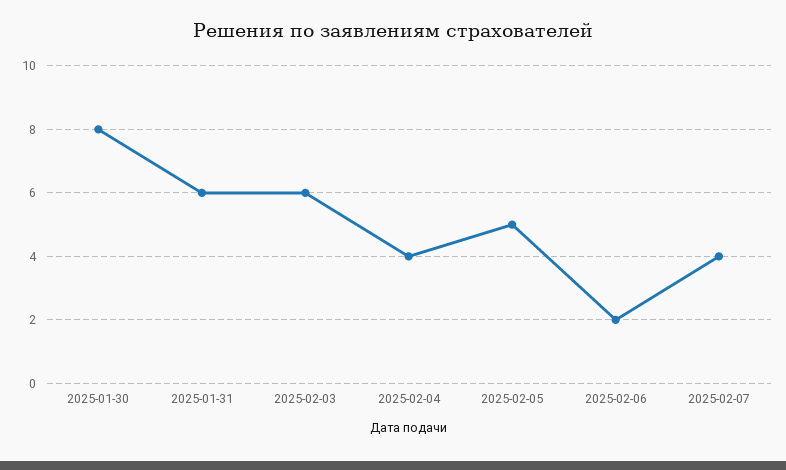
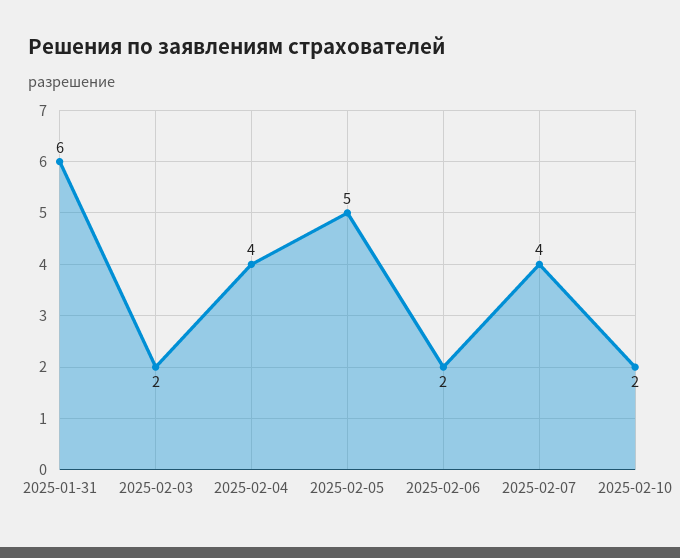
2025-01-30: 8 -> none
2025-02-03: 6 -> 2
2025-02-10: none -> 2

